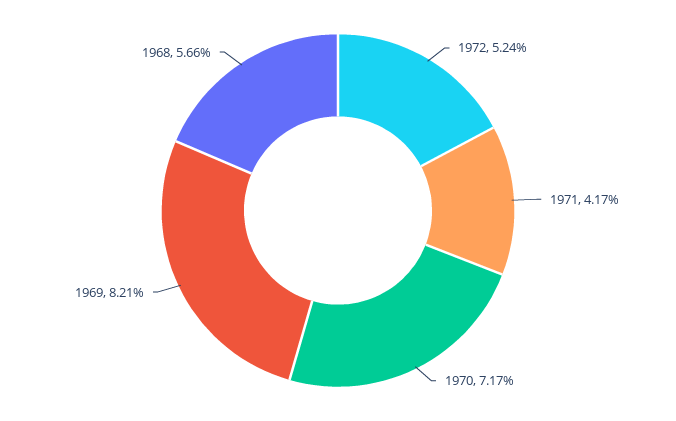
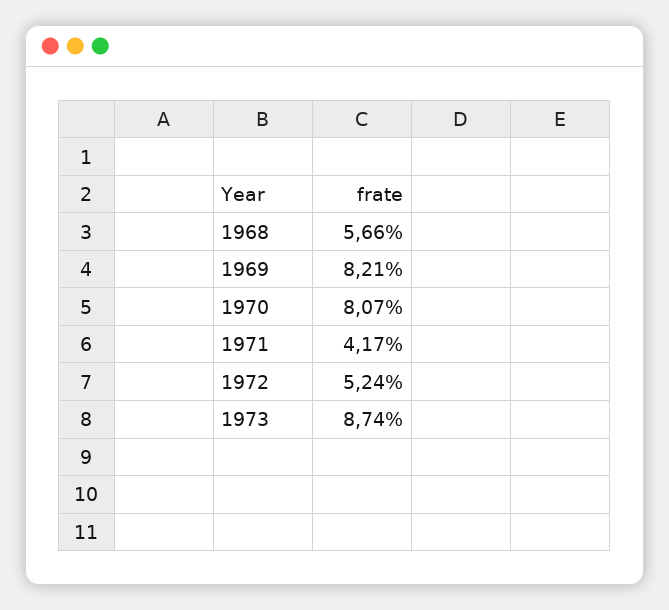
1970: 7.17 -> 8.07
1973: none -> 8.74

